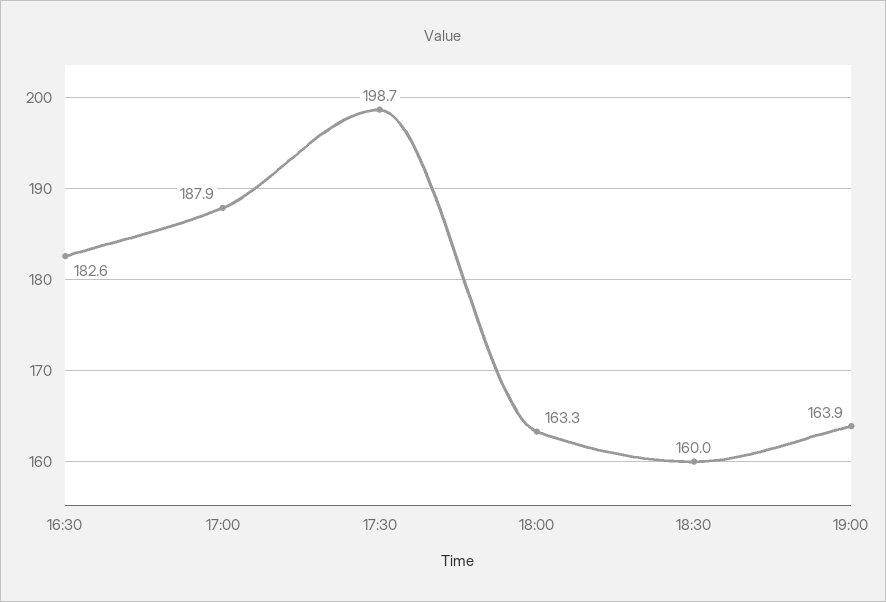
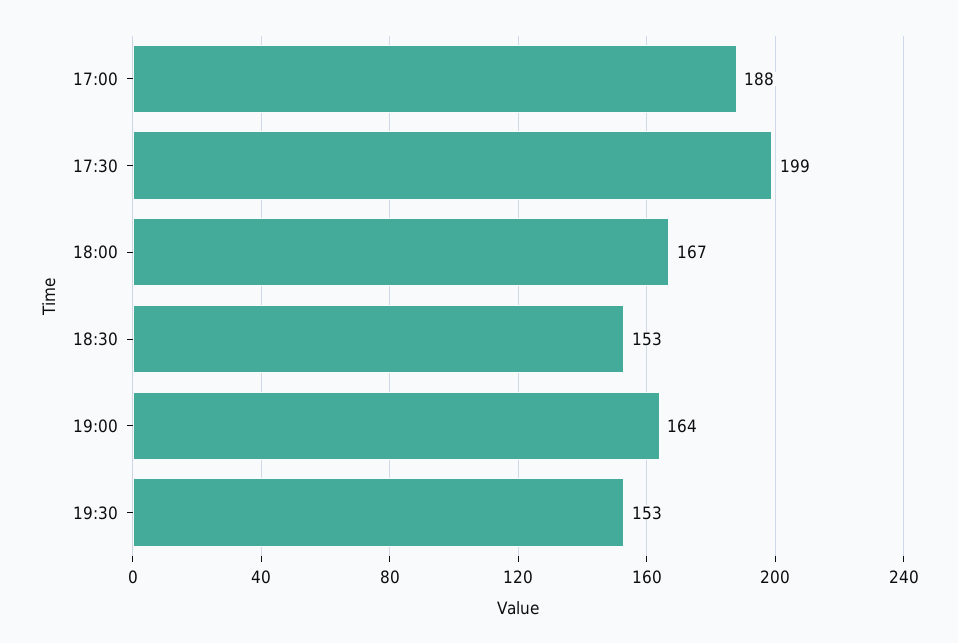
16:30: 182.6 -> none
18:00: 163.3 -> 167
18:30: 160 -> 153
19:30: none -> 153

